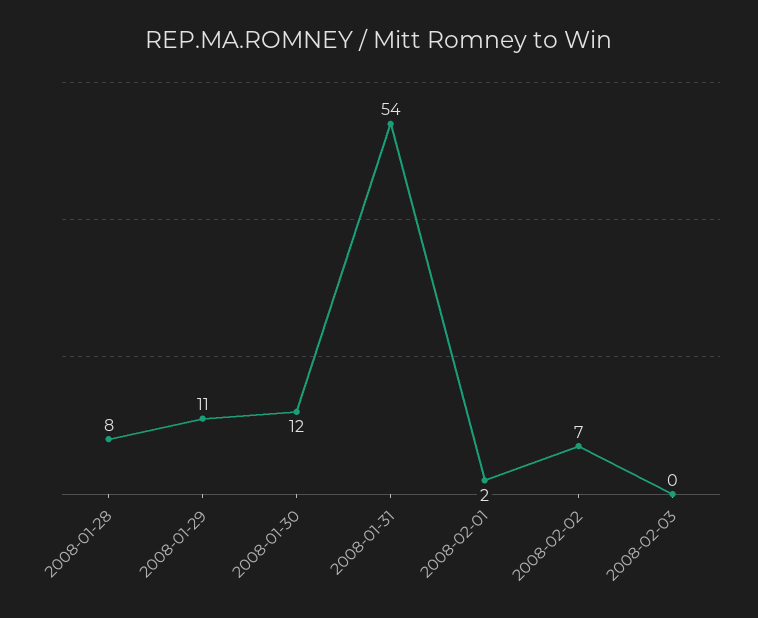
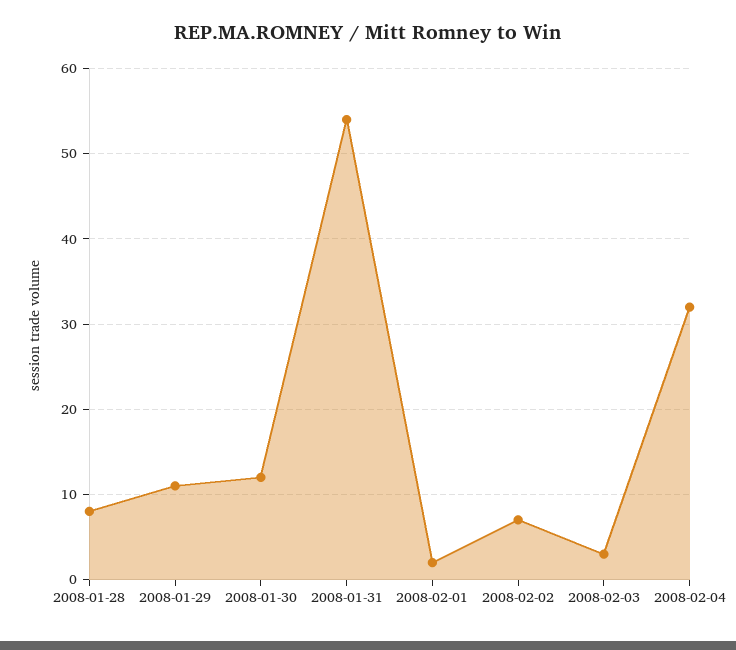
2008-02-03: 0 -> 3
2008-02-04: none -> 32

